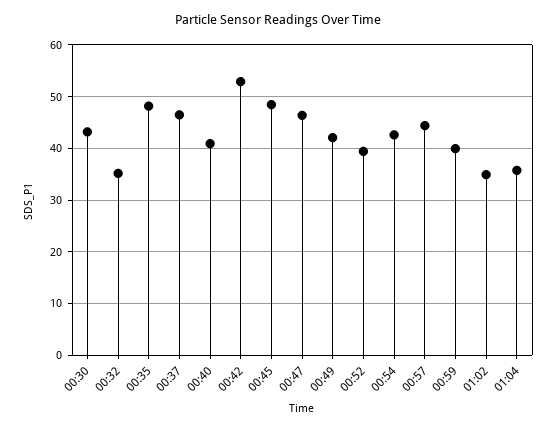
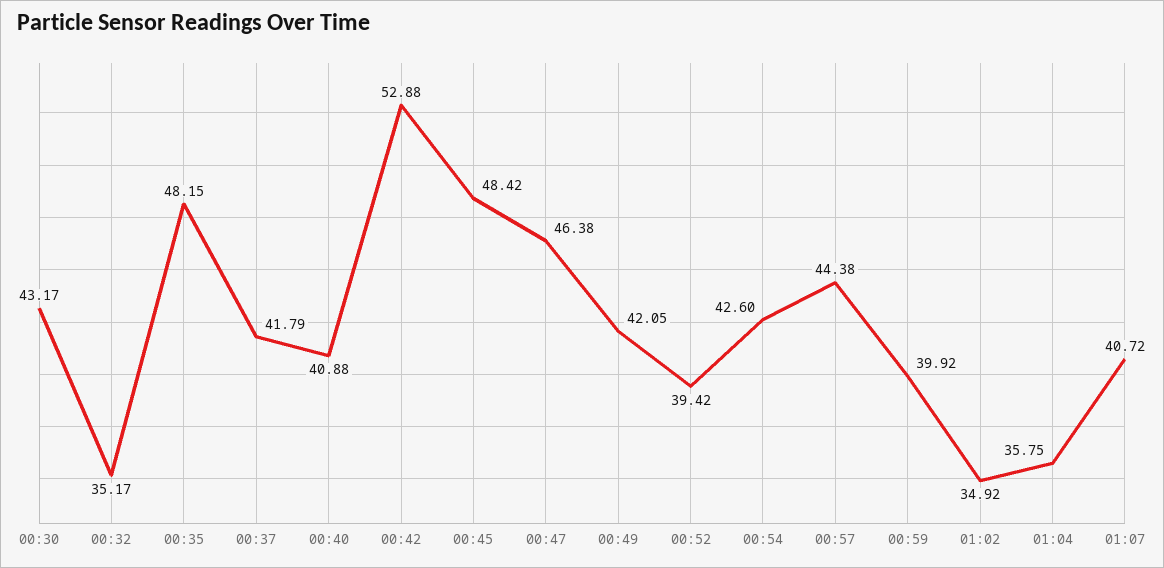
00:37: 46 -> 41.79
01:07: none -> 40.72

